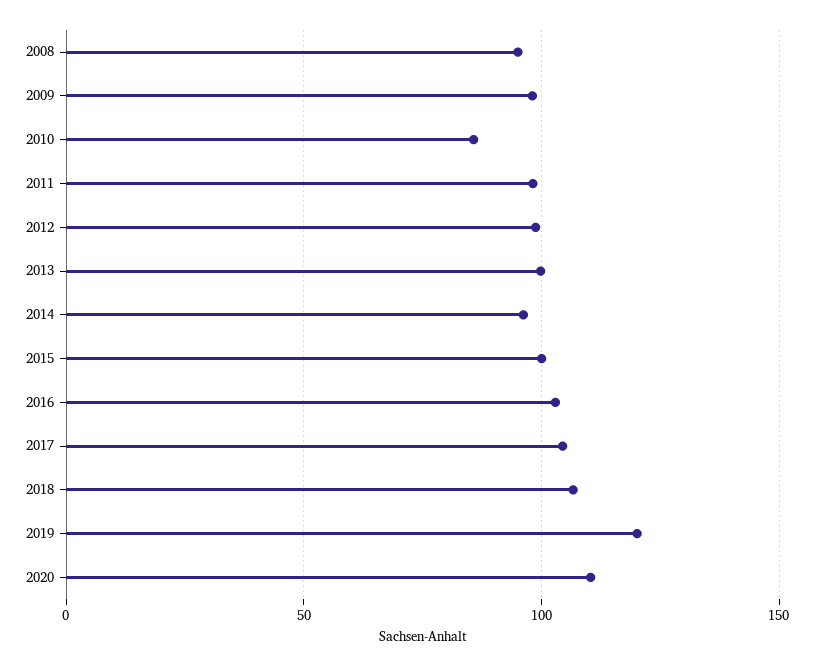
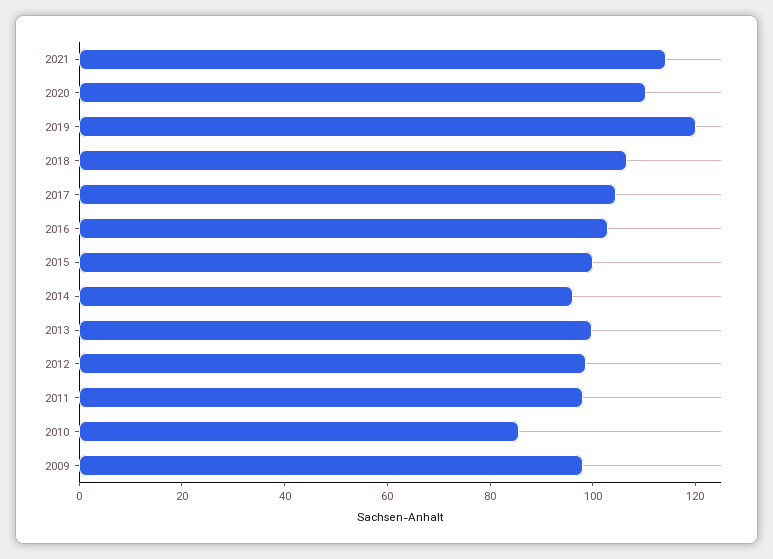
2008: 95 -> none
2021: none -> 115

